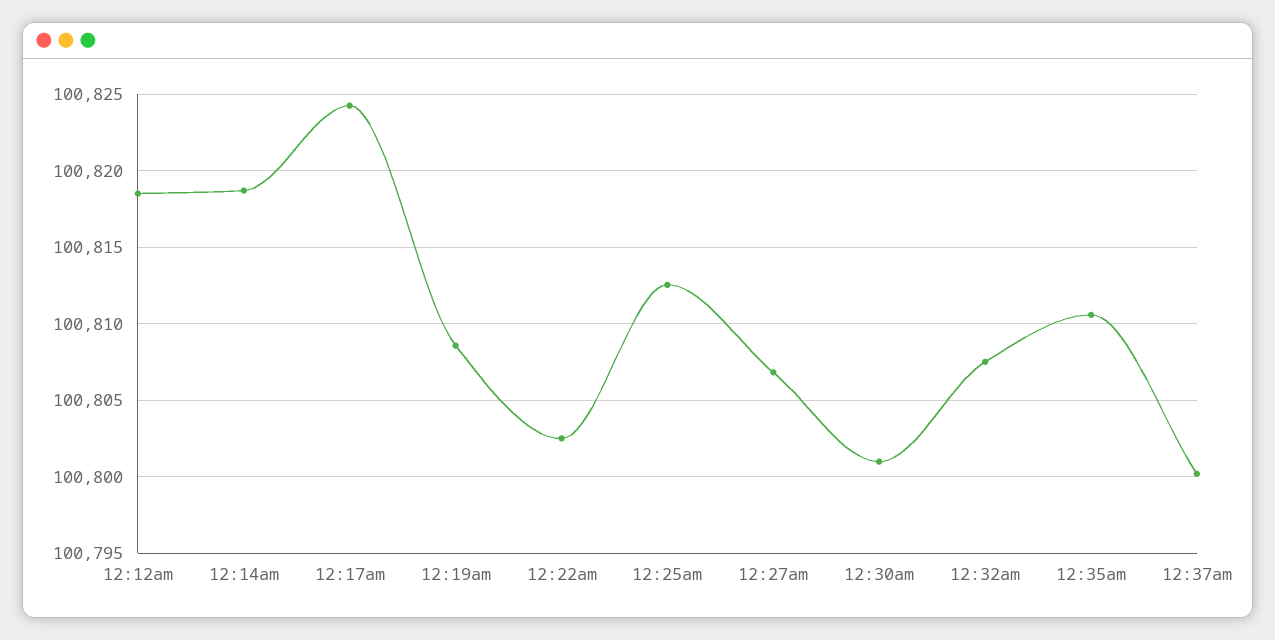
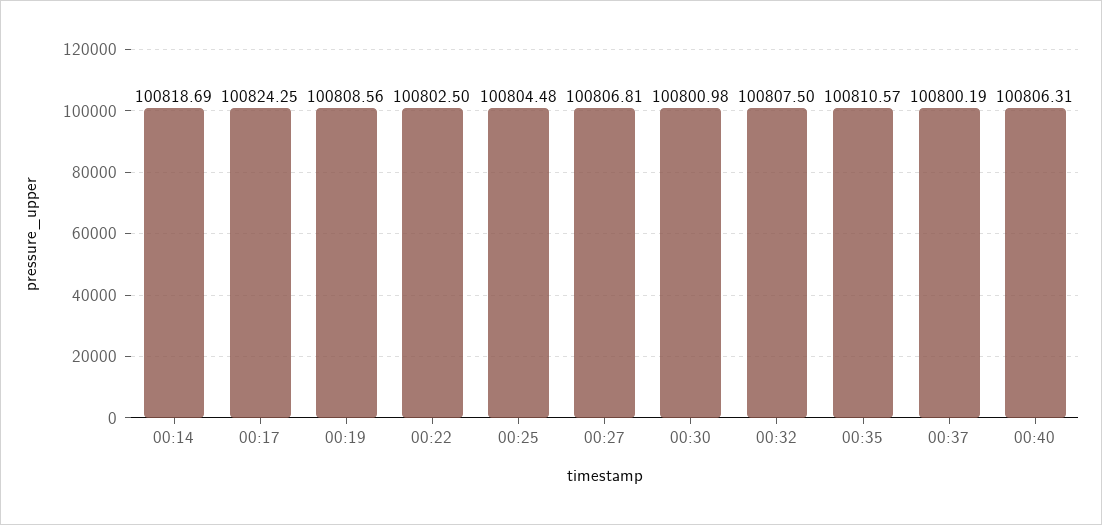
12:12am: 100818.5 -> none
12:25am: 100812.5 -> 100804.48
00:40: none -> 100806.31

